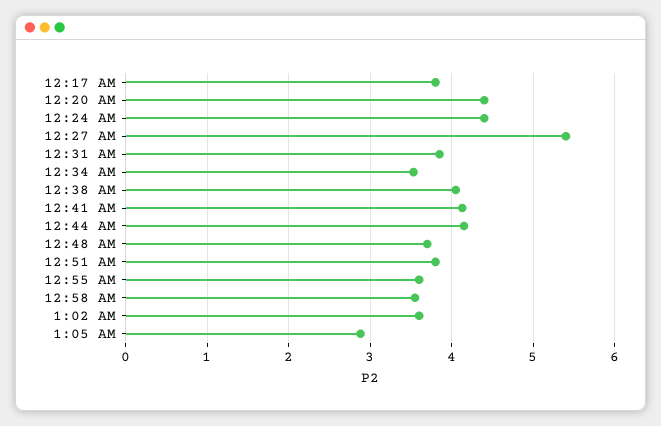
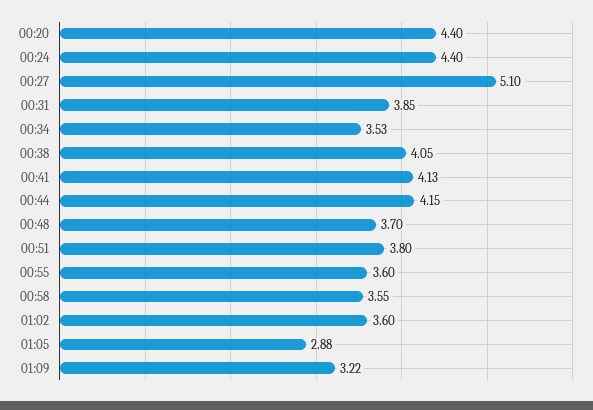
12:17 AM: 3.8 -> none
12:27 AM: 5.4 -> 5.1
01:09: none -> 3.22

